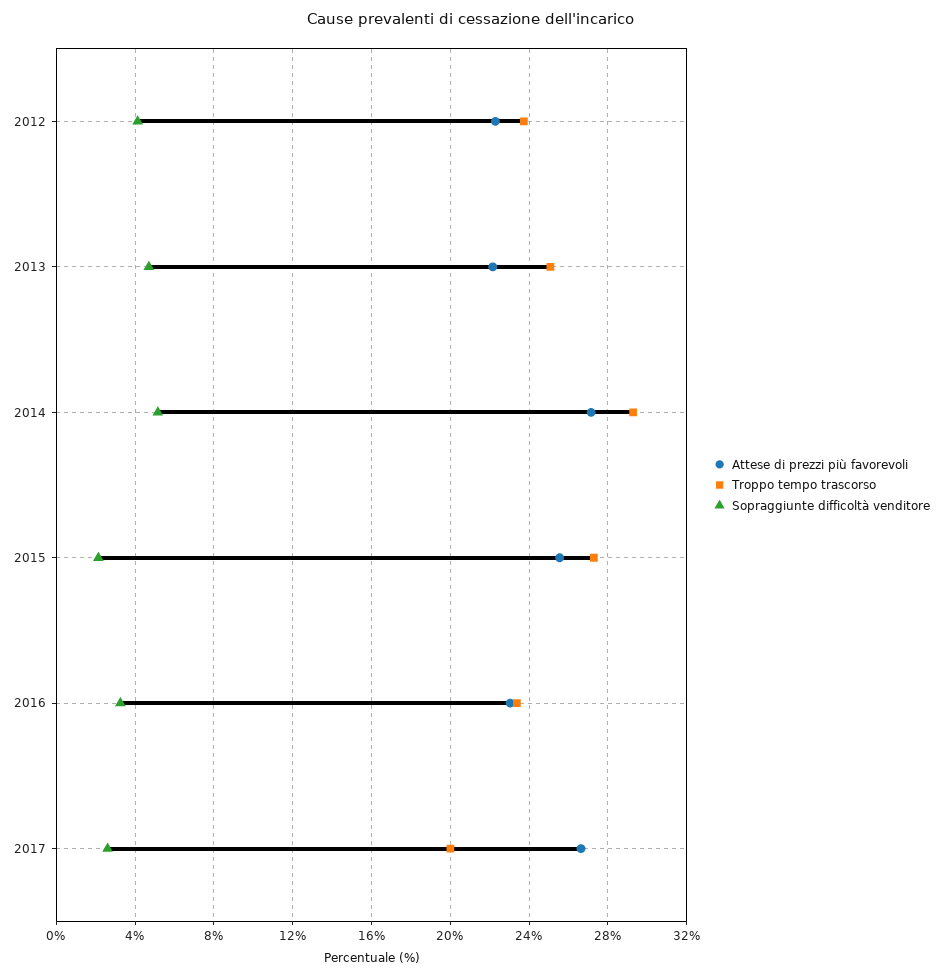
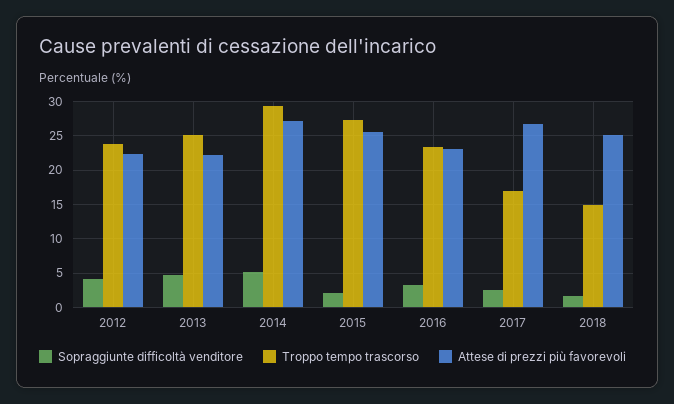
Troppo tempo trascorso, 2017: 20 -> 17
Sopraggiunte difficoltà venditore, 2018: none -> 2
Troppo tempo trascorso, 2018: none -> 15
Attese di prezzi più favorevoli, 2018: none -> 25

